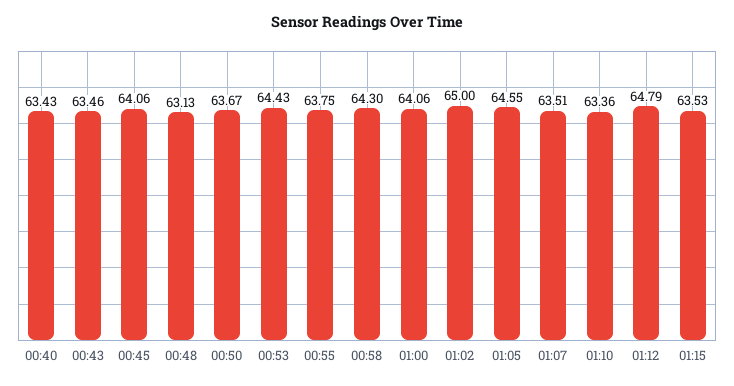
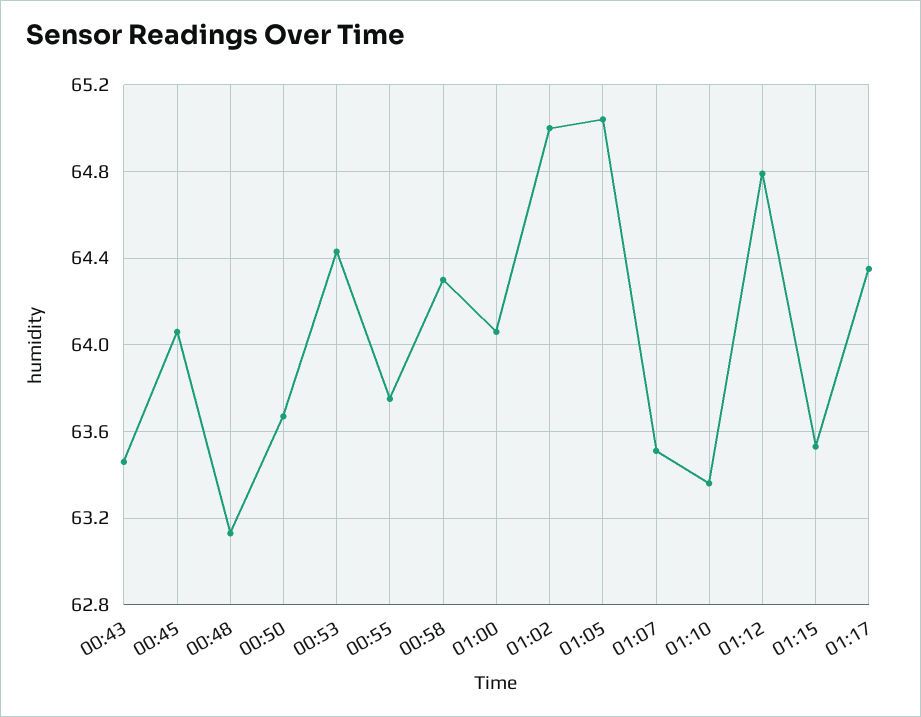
00:40: 63.43 -> none
01:05: 64.55 -> 65.05
01:17: none -> 64.35

